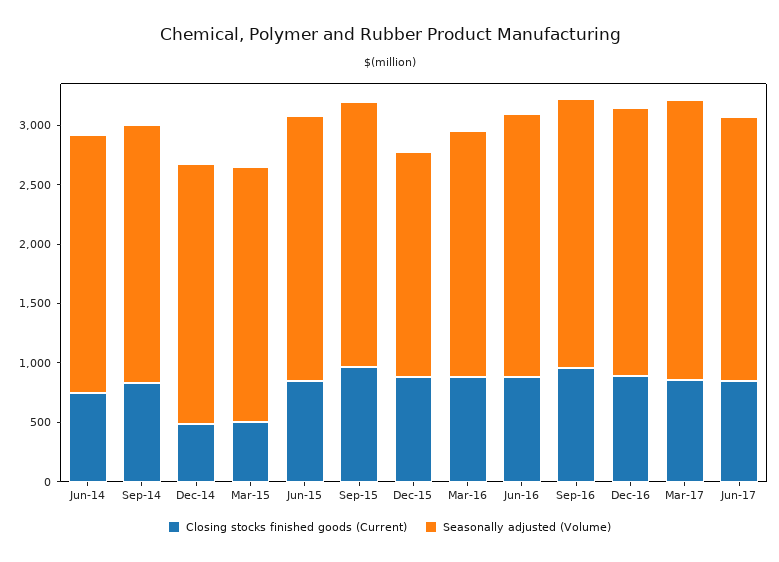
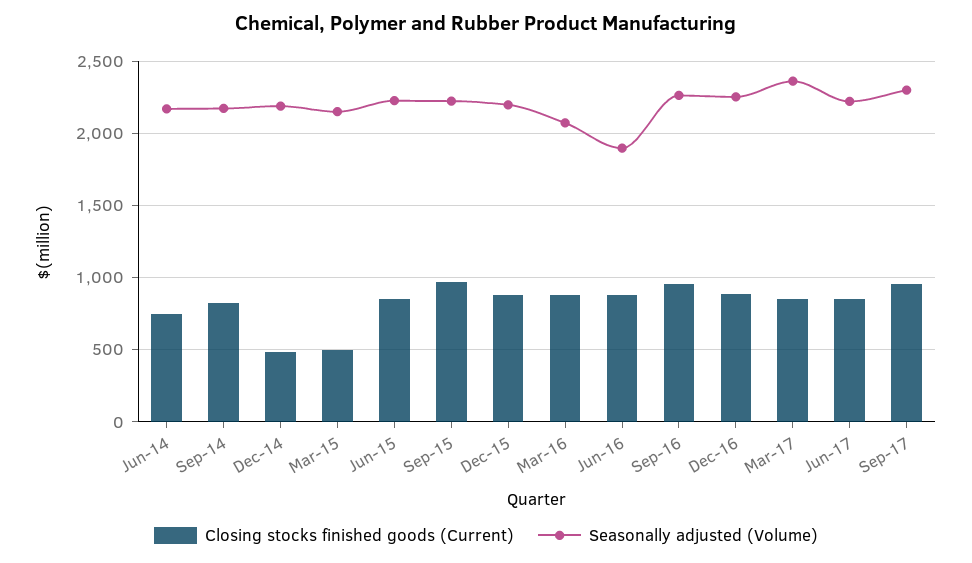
Seasonally adjusted (Volume), Dec-15: 1900 -> 2200
Seasonally adjusted (Volume), Jun-16: 2200 -> 1900
Closing stocks finished goods (Current), Sep-17: none -> 950
Seasonally adjusted (Volume), Sep-17: none -> 2300

